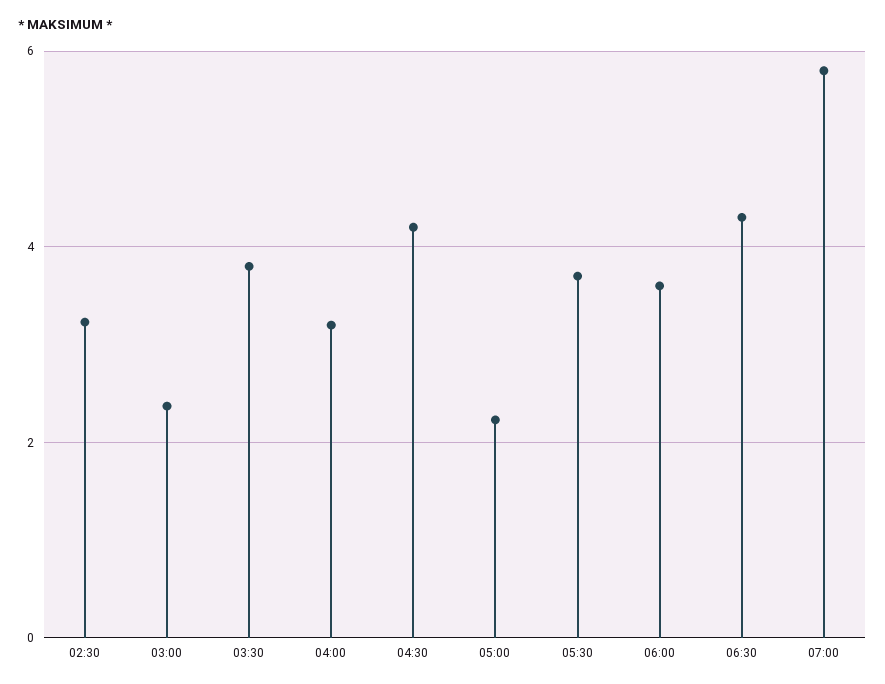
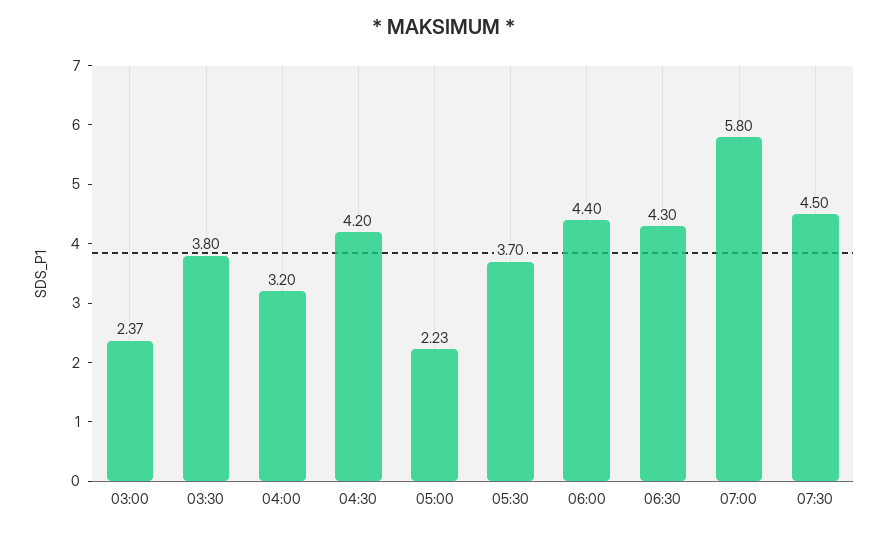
02:30: 3.2 -> none
06:00: 3.6 -> 4.4
07:30: none -> 4.5

